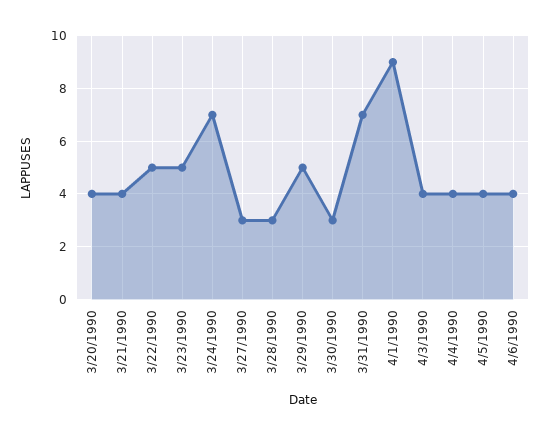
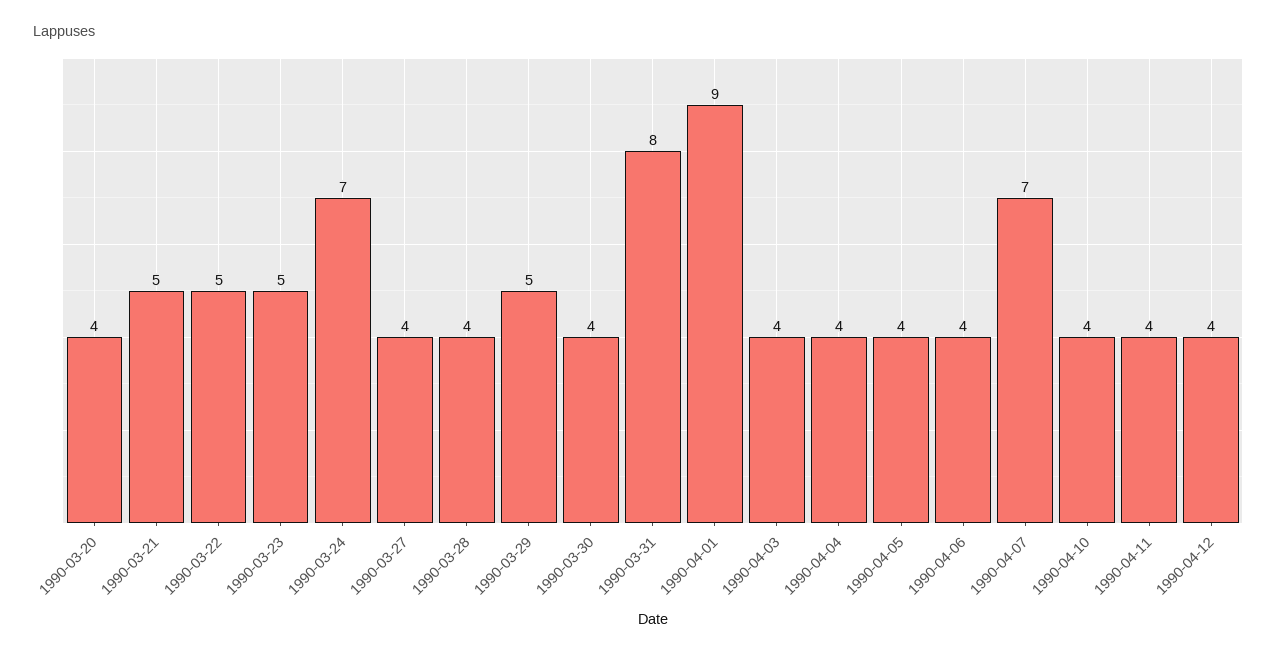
3/21/1990: 4 -> 5
3/27/1990: 3 -> 4
3/28/1990: 3 -> 4
3/30/1990: 3 -> 4
3/31/1990: 7 -> 8
1990-04-07: none -> 7
1990-04-10: none -> 4
1990-04-11: none -> 4
1990-04-12: none -> 4

